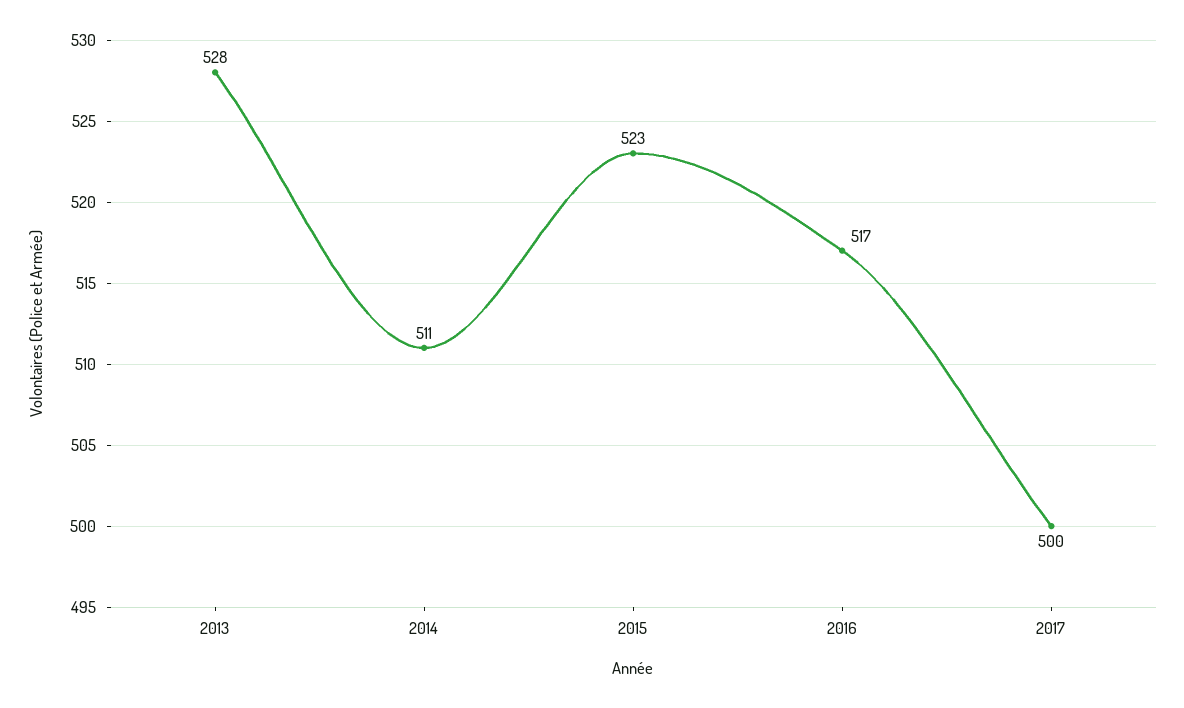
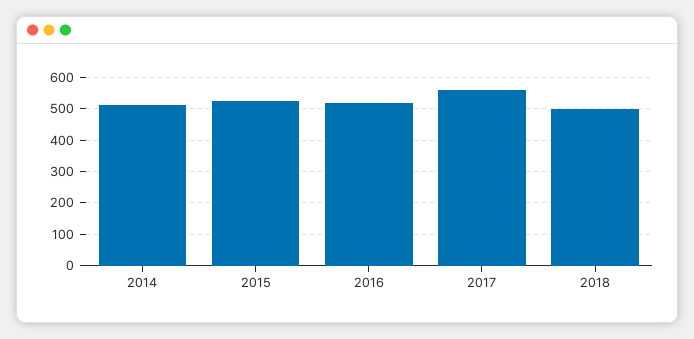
2013: 528 -> none
2017: 500 -> 560
2018: none -> 500

